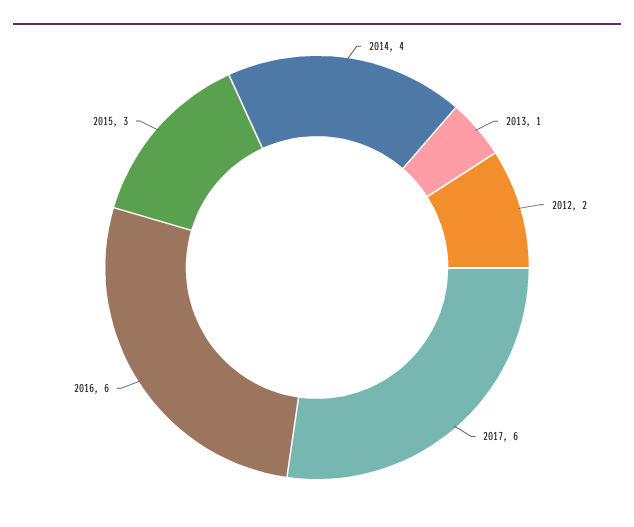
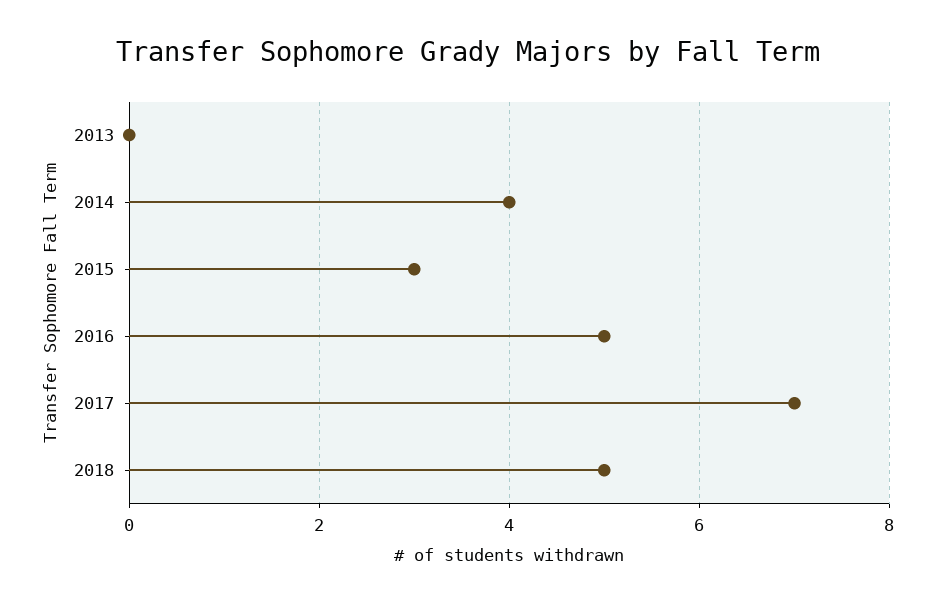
2013: 1 -> 0
2012: 2 -> none
2017: 6 -> 7
2016: 6 -> 5
2018: none -> 5

